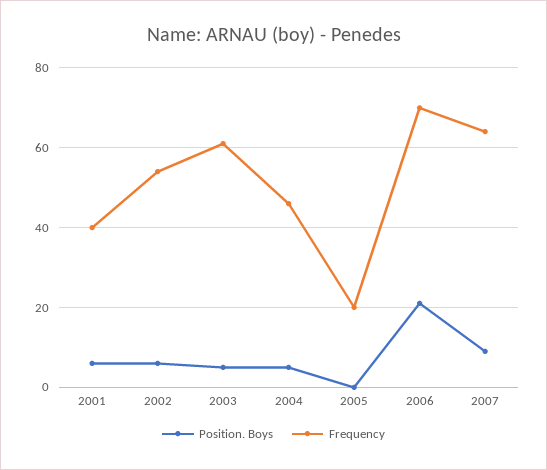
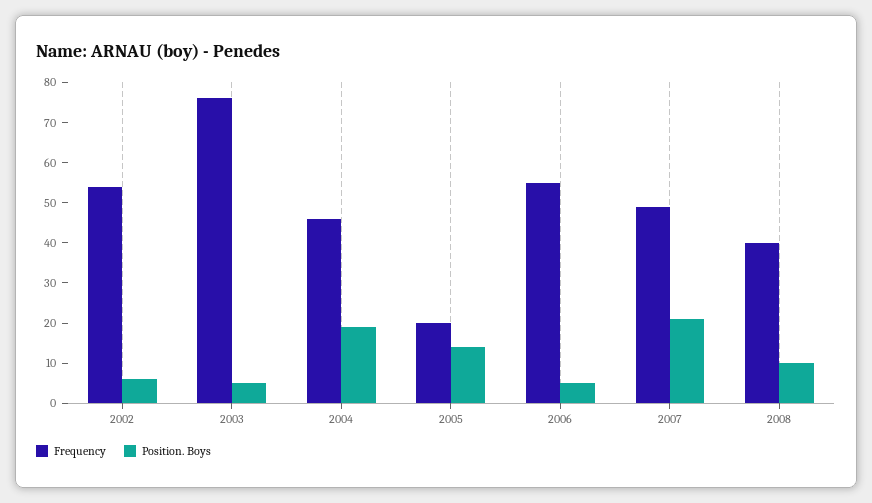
Position. Boys, 2001: 5 -> none
Frequency, 2001: 40 -> none
Frequency, 2003: 60 -> 75
Position. Boys, 2004: 5 -> 20
Position. Boys, 2005: 0 -> 15
Position. Boys, 2006: 20 -> 5
Frequency, 2006: 70 -> 55
Position. Boys, 2007: 10 -> 20
Frequency, 2007: 65 -> 50
Frequency, 2008: none -> 40
Position. Boys, 2008: none -> 10

